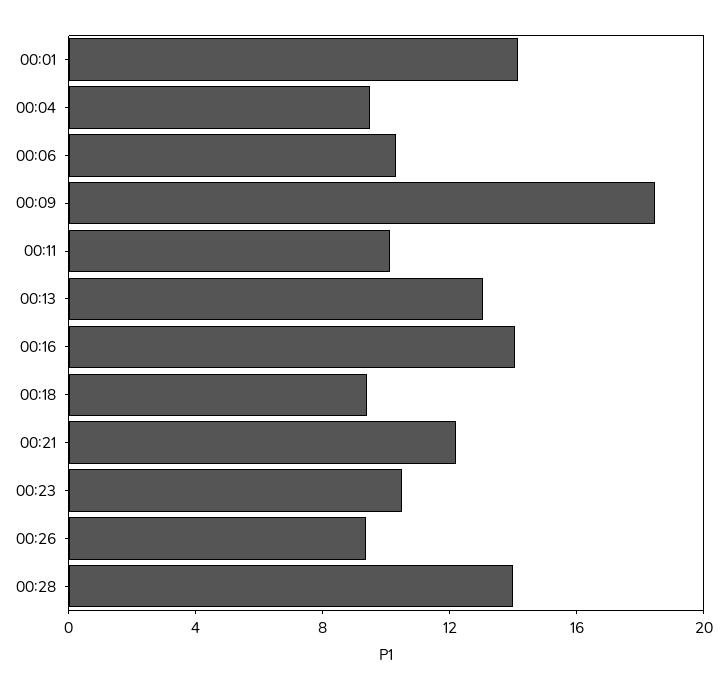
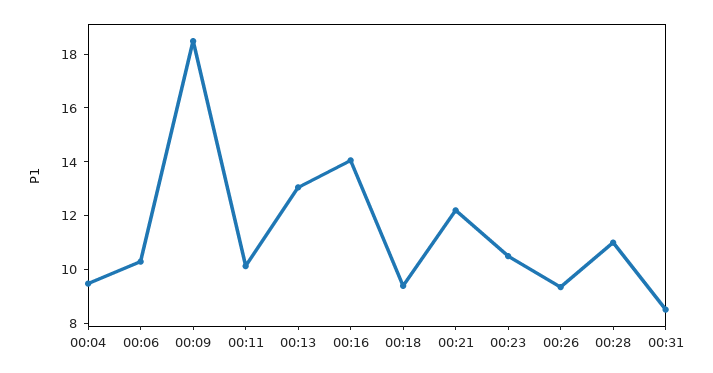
00:01: 14 -> none
00:28: 14 -> 11
00:31: none -> 8.5

